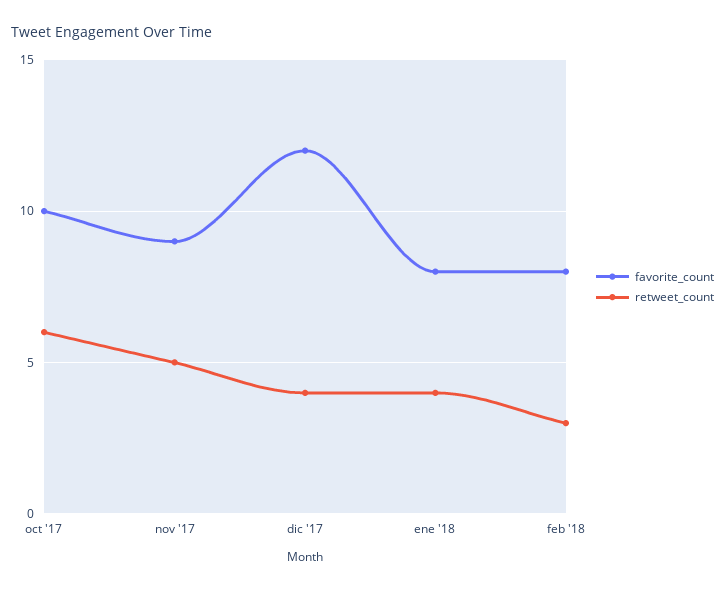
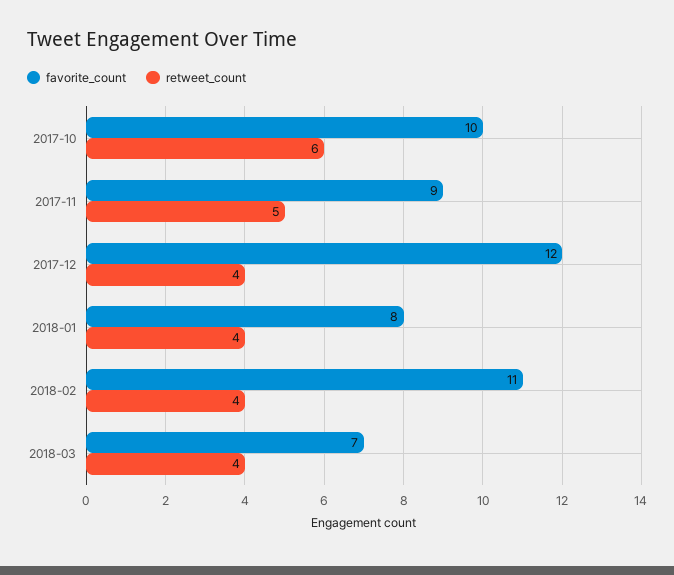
favorite_count, feb '18: 8 -> 11
retweet_count, feb '18: 3 -> 4
favorite_count, 2018-03: none -> 7
retweet_count, 2018-03: none -> 4

